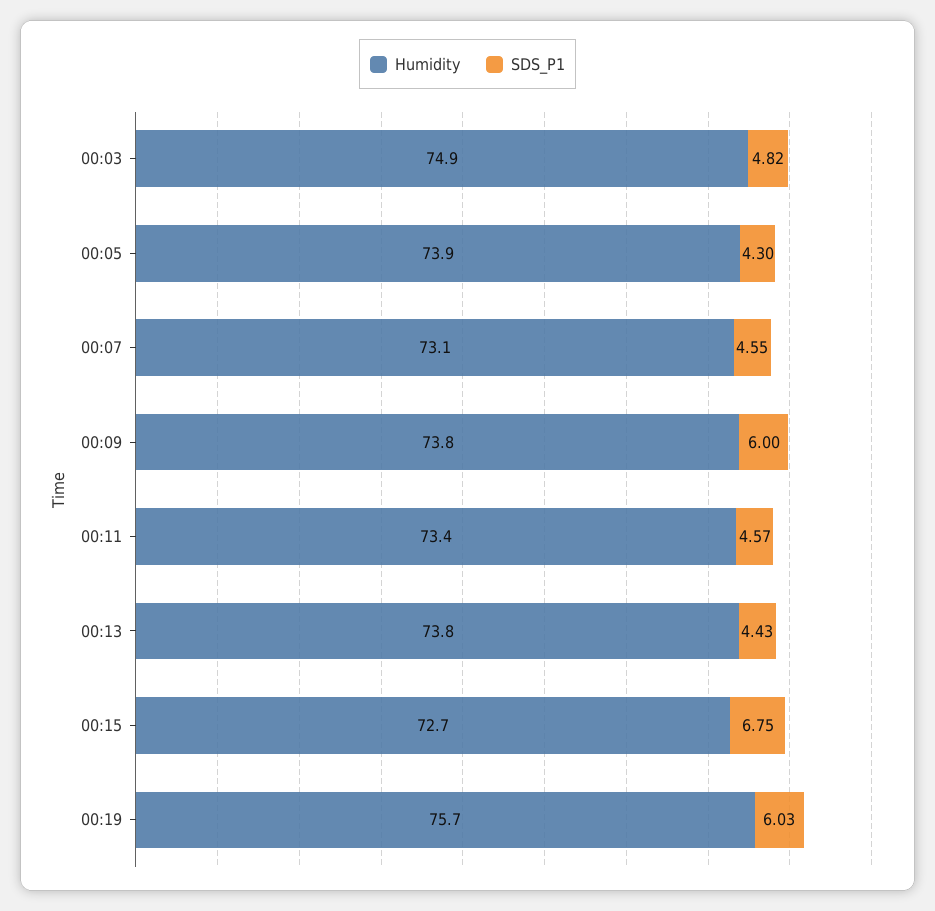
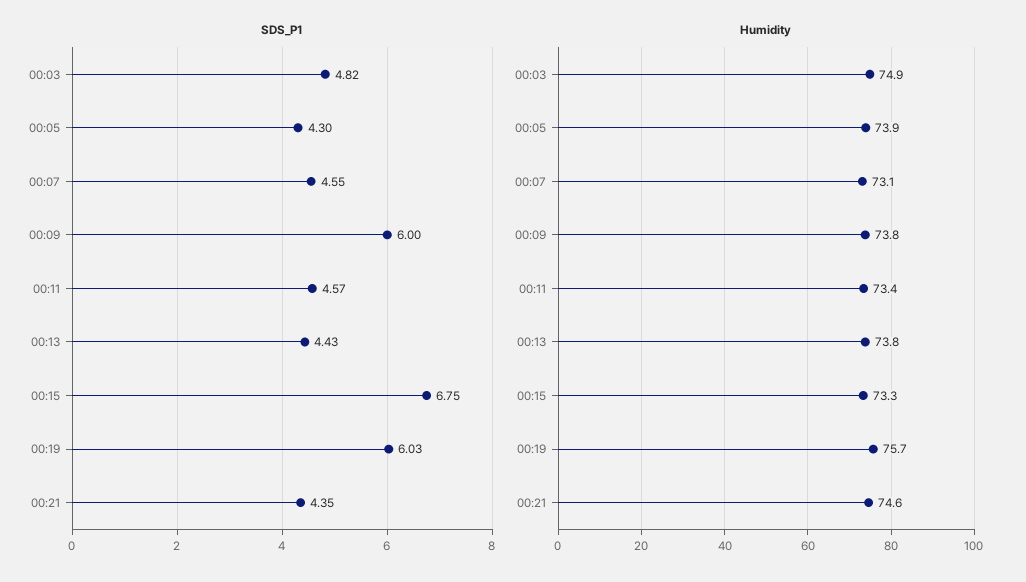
Humidity, 00:15: 72.7 -> 73.3
SDS_P1, 00:21: none -> 4.35
Humidity, 00:21: none -> 74.6

